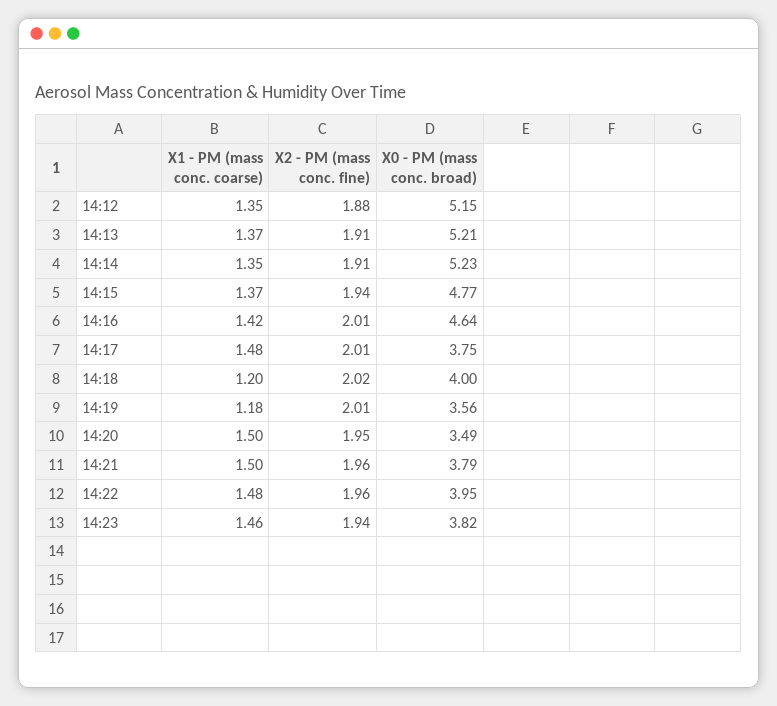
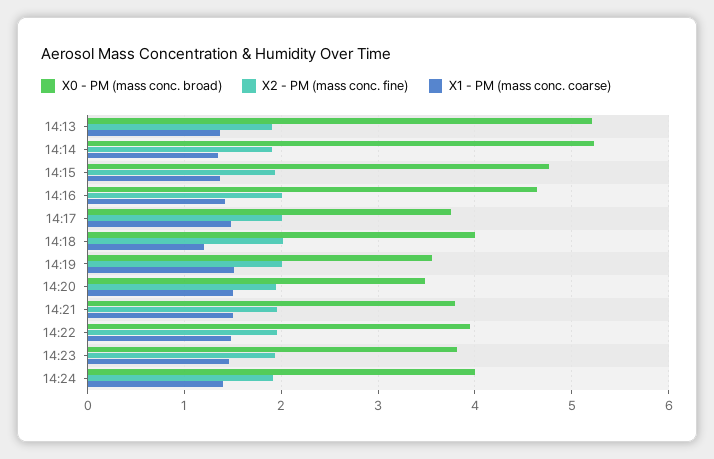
X1 - PM (mass conc. coarse), 14:12: 1.35 -> none
X2 - PM (mass conc. fine), 14:12: 1.88 -> none
X0 - PM (mass conc. broad), 14:12: 5.15 -> none
X1 - PM (mass conc. coarse), 14:19: 1.18 -> 1.5
X0 - PM (mass conc. broad), 14:24: none -> 4
X2 - PM (mass conc. fine), 14:24: none -> 1.9
X1 - PM (mass conc. coarse), 14:24: none -> 1.4

